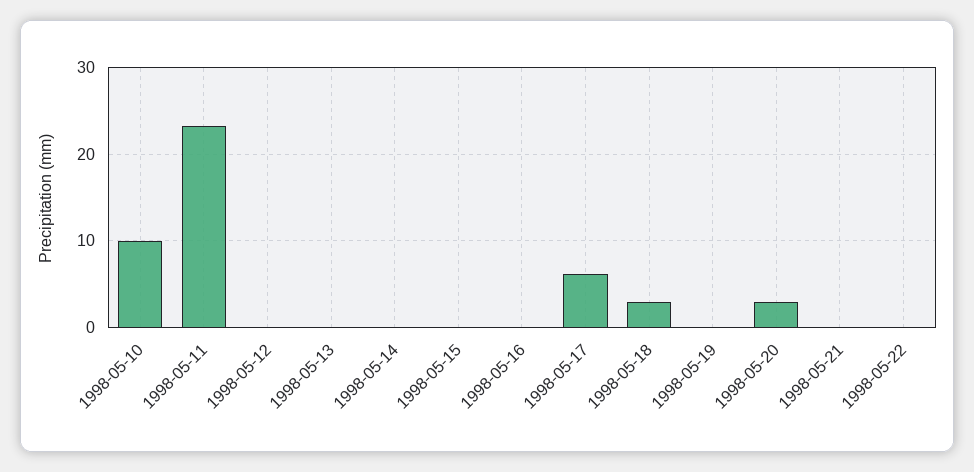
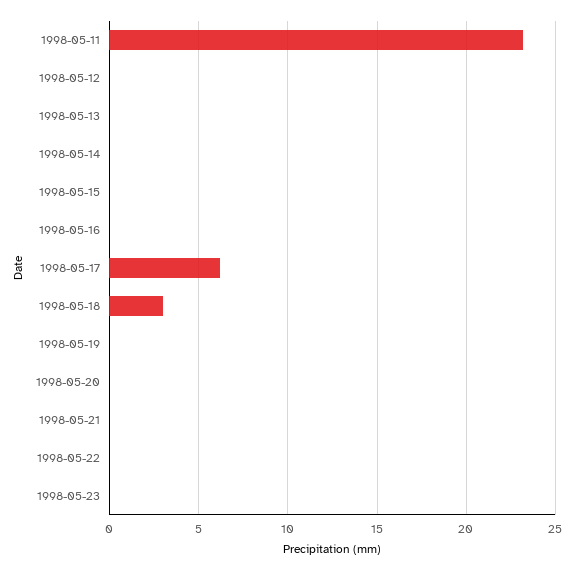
1998-05-10: 10 -> none
1998-05-20: 3 -> 0
1998-05-23: none -> 0

